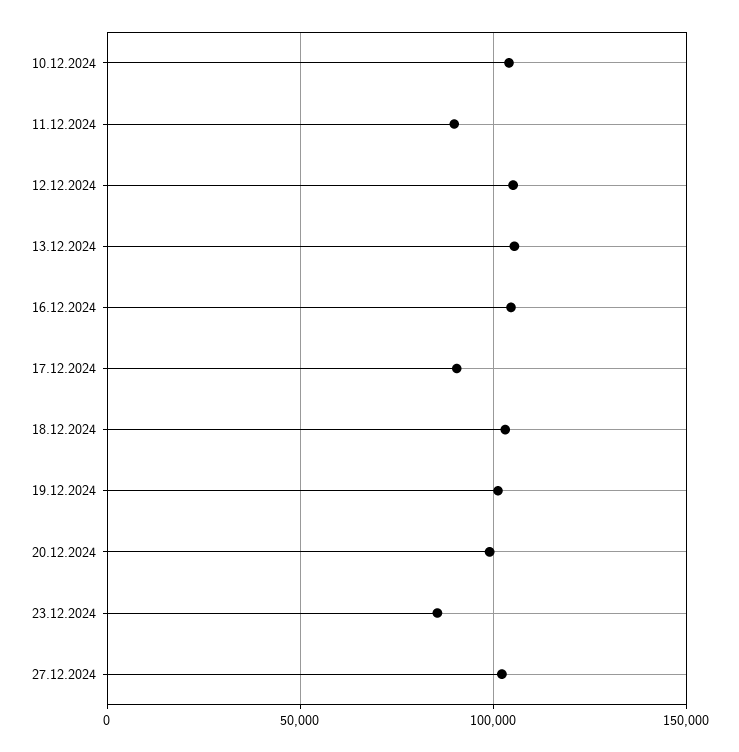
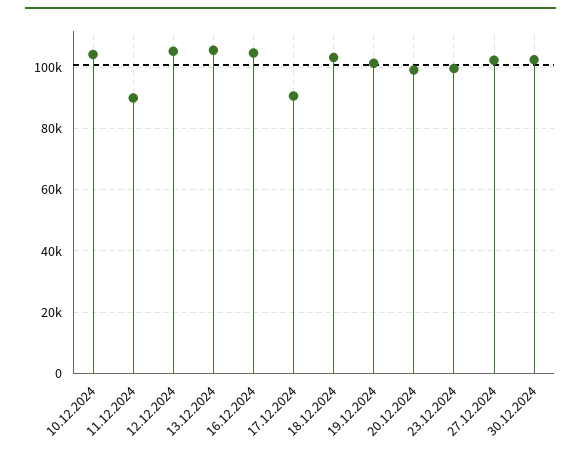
23.12.2024: 85000 -> 100000
30.12.2024: none -> 102000

